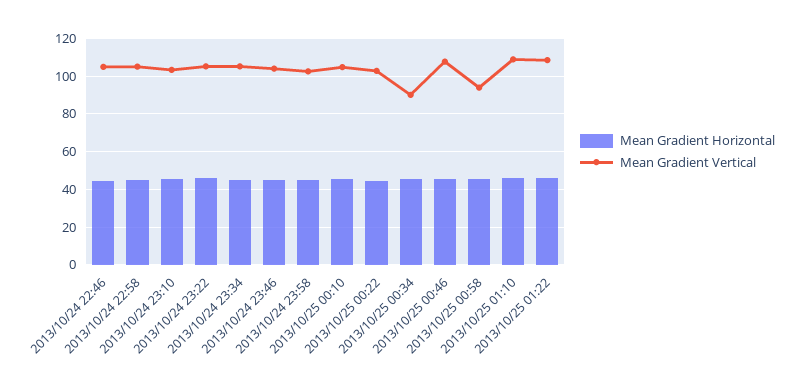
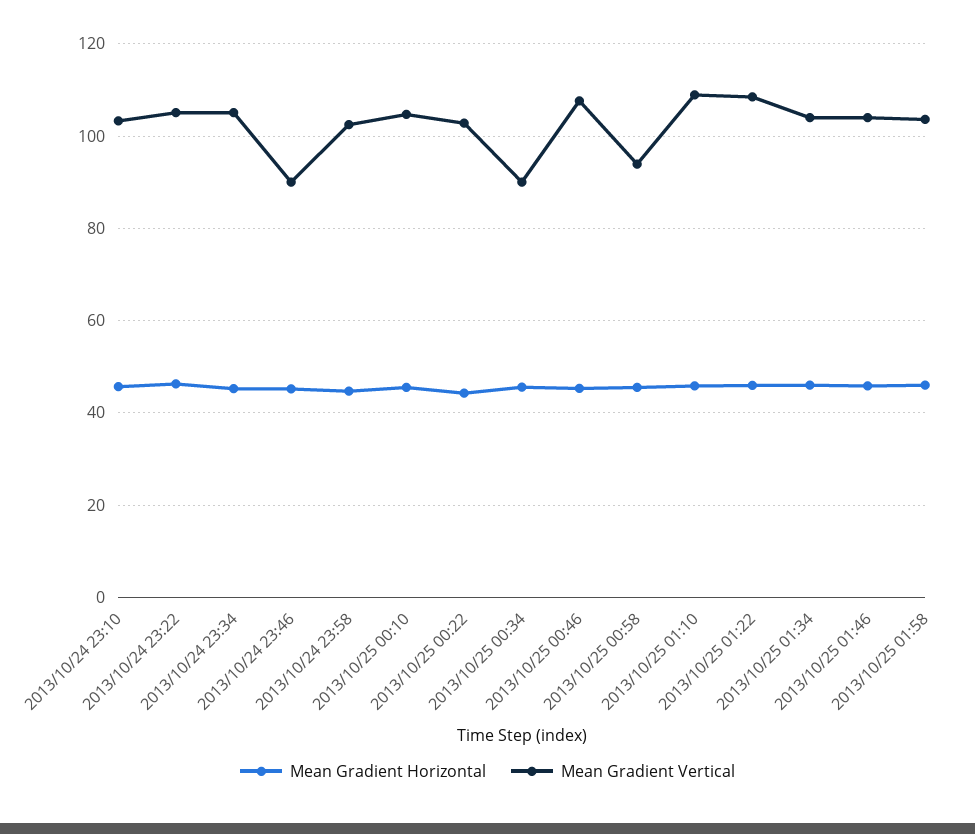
Mean Gradient Horizontal, 2013/10/24 22:46: 45 -> none
Mean Gradient Vertical, 2013/10/24 22:46: 105 -> none
Mean Gradient Horizontal, 2013/10/24 22:58: 45 -> none
Mean Gradient Vertical, 2013/10/24 22:58: 105 -> none
Mean Gradient Vertical, 2013/10/24 23:46: 105 -> 90
Mean Gradient Horizontal, 2013/10/25 01:34: none -> 46
Mean Gradient Vertical, 2013/10/25 01:34: none -> 104
Mean Gradient Horizontal, 2013/10/25 01:46: none -> 46
Mean Gradient Vertical, 2013/10/25 01:46: none -> 104
Mean Gradient Horizontal, 2013/10/25 01:58: none -> 46
Mean Gradient Vertical, 2013/10/25 01:58: none -> 104

